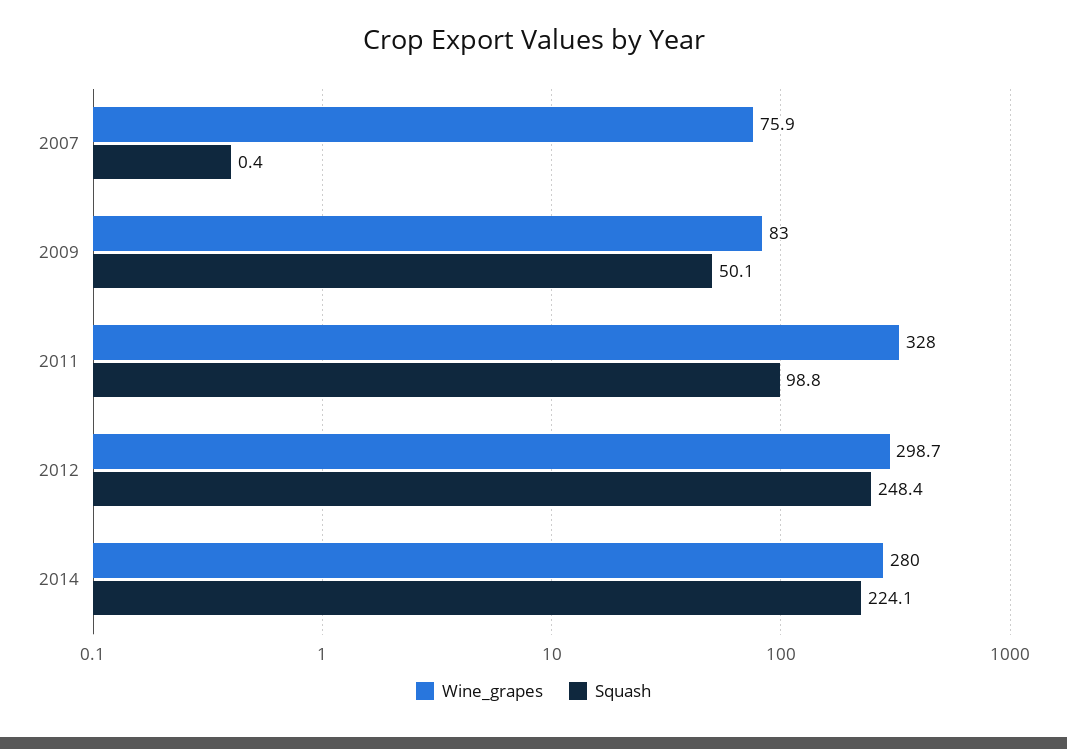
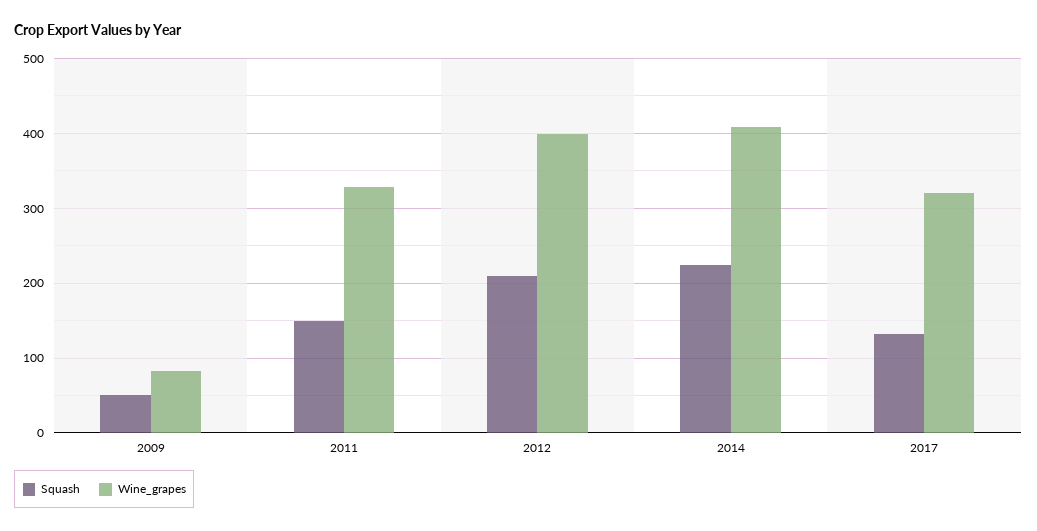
Wine_grapes, 2007: 75.9 -> none
Squash, 2007: 0.4 -> none
Squash, 2011: 98.8 -> 150
Wine_grapes, 2012: 298.7 -> 400
Squash, 2012: 248.4 -> 210
Wine_grapes, 2014: 280 -> 410
Squash, 2017: none -> 130
Wine_grapes, 2017: none -> 320

